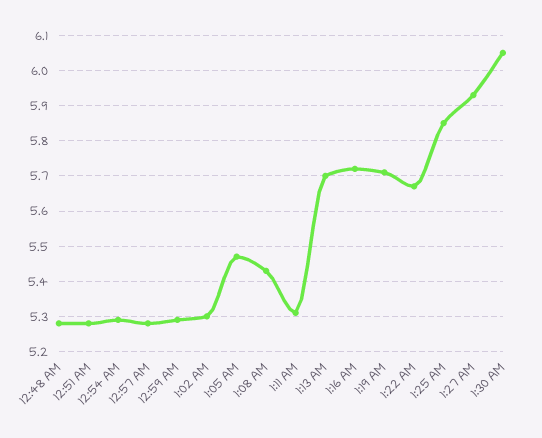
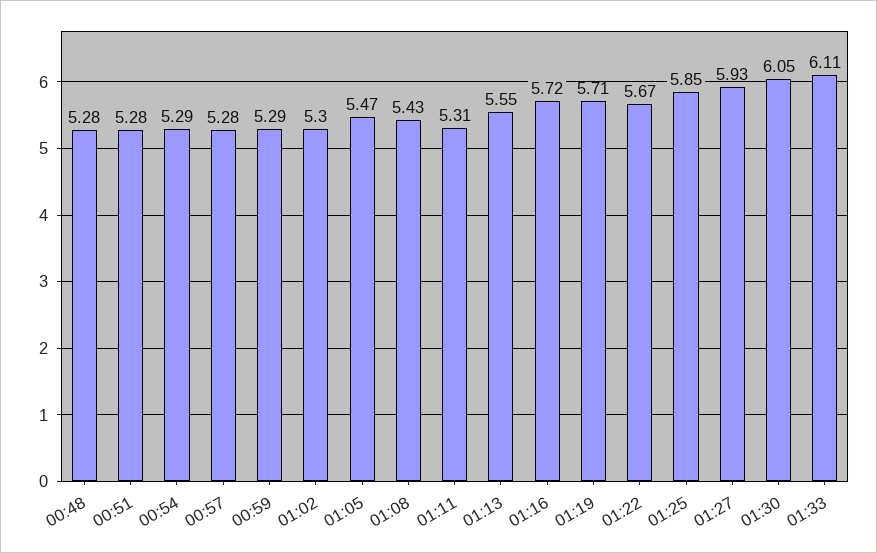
1:13 AM: 5.7 -> 5.55
01:33: none -> 6.11

